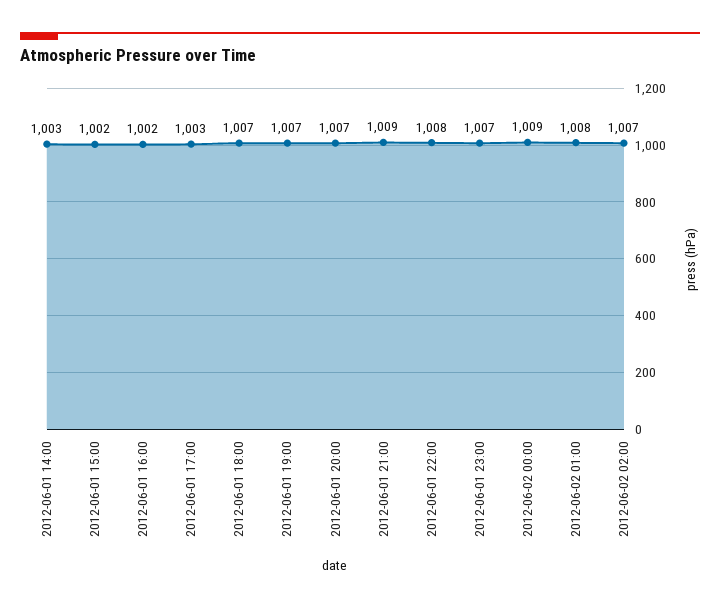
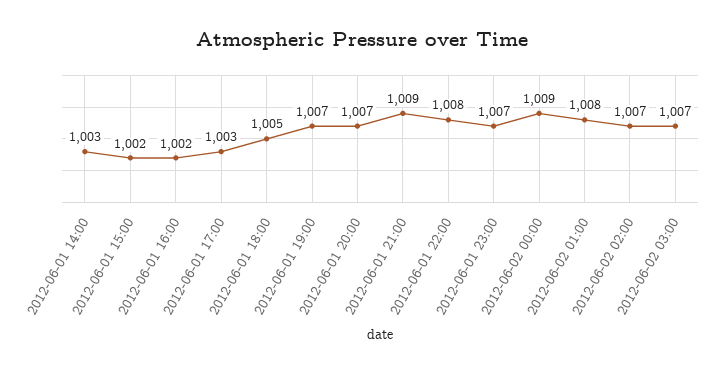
2012-06-01 18:00: 1007 -> 1005
2012-06-02 03:00: none -> 1007

